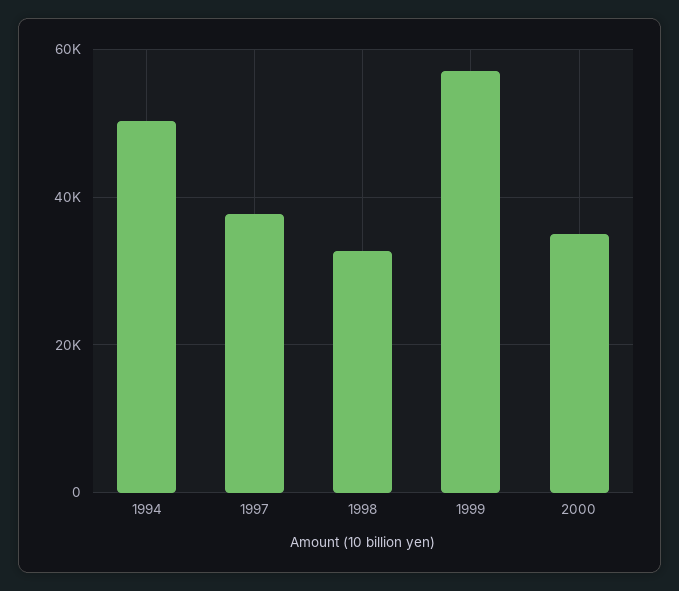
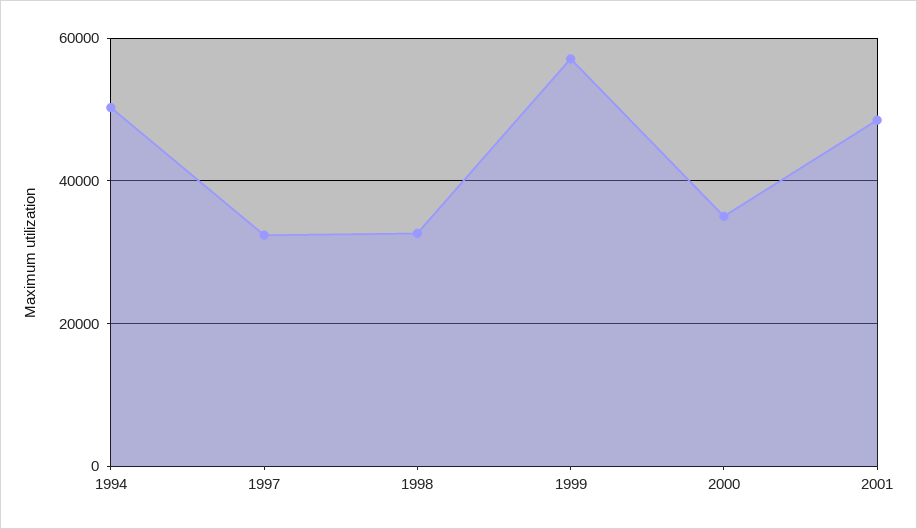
1997: 38000 -> 32000
2001: none -> 48000

